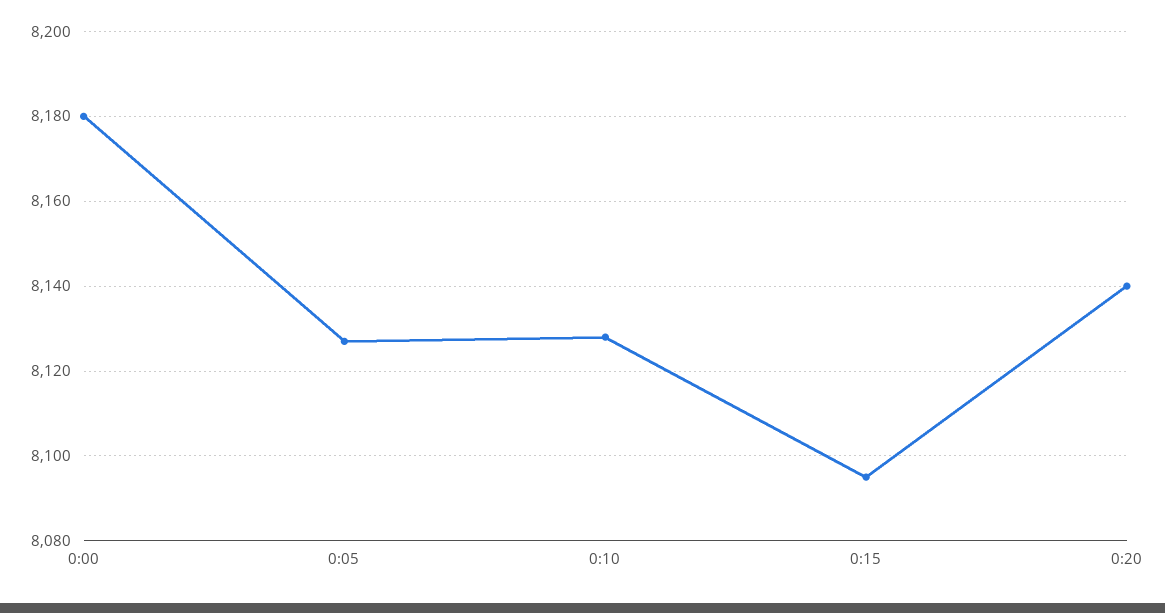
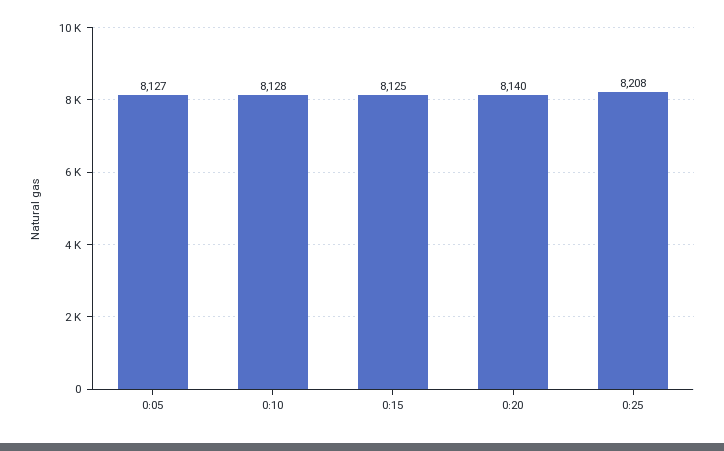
0:00: 8180 -> none
0:15: 8095 -> 8125
0:25: none -> 8208

